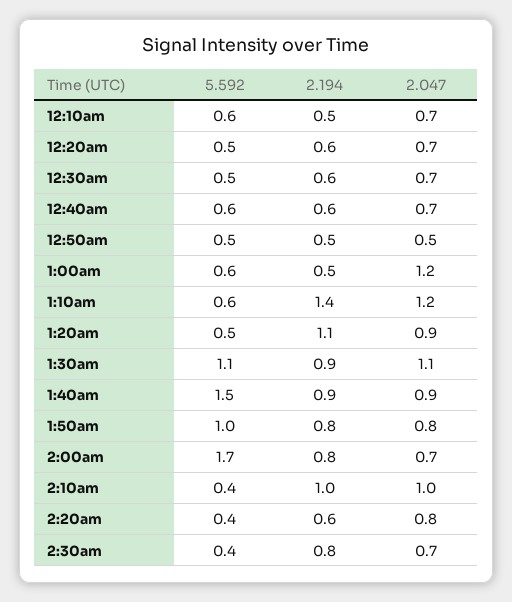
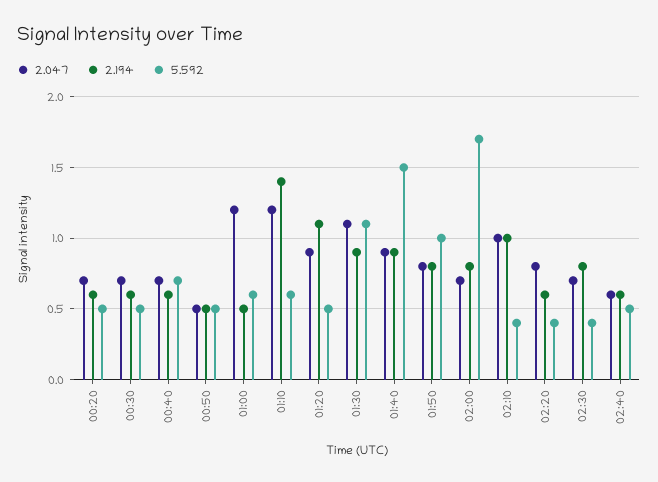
5.592, 12:10am: 0.6 -> none
2.194, 12:10am: 0.5 -> none
2.047, 12:10am: 0.7 -> none
5.592, 12:40am: 0.6 -> 0.7
2.047, 02:40: none -> 0.6
2.194, 02:40: none -> 0.6
5.592, 02:40: none -> 0.5

